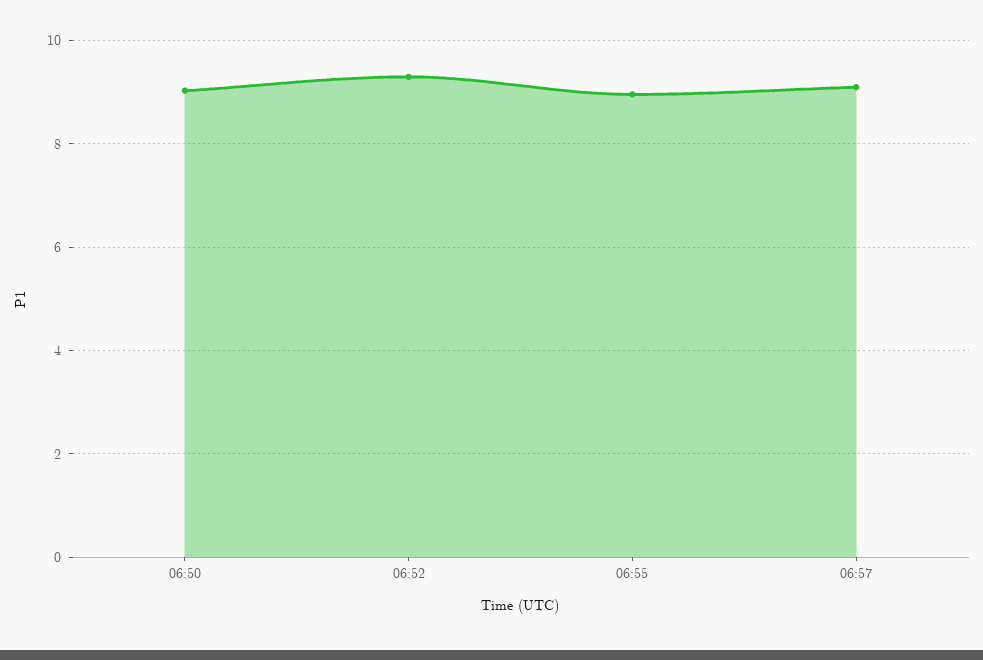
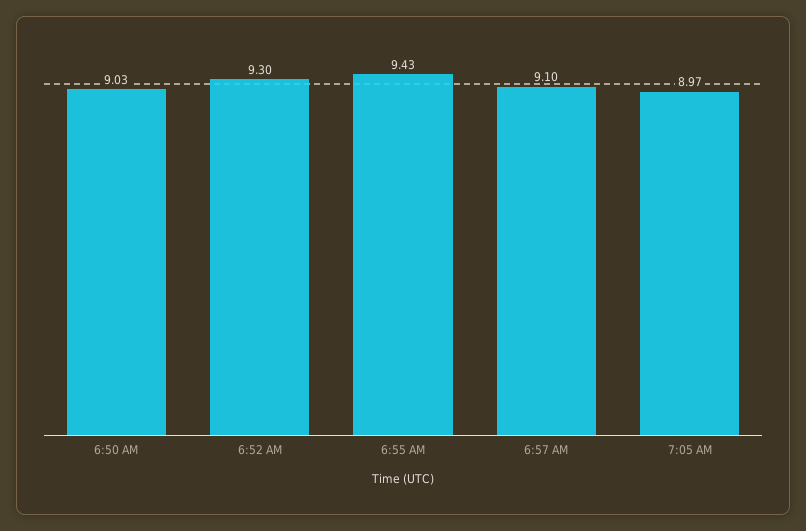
06:55: 9 -> 9.43
7:05 AM: none -> 8.97

